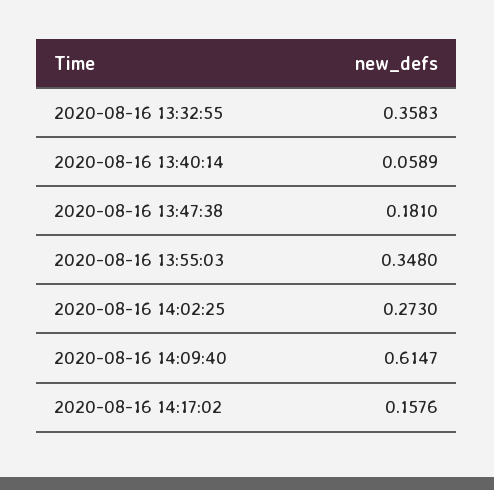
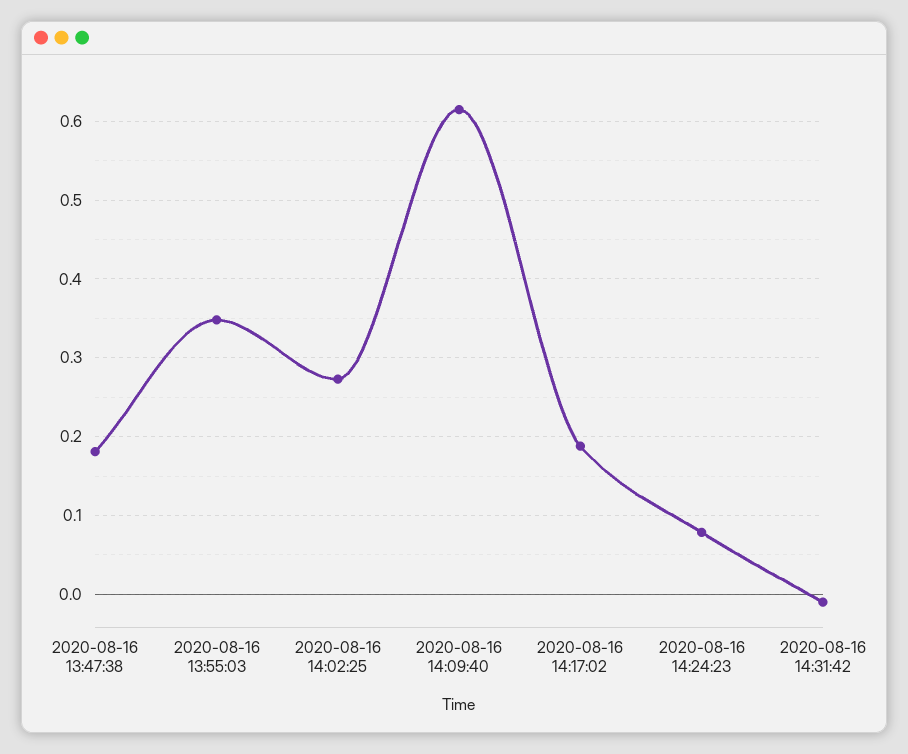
2020-08-16 13:32:55: 0.3583 -> none
2020-08-16 13:40:14: 0.0589 -> none
2020-08-16 14:17:02: 0.1576 -> 0.19
2020-08-16 14:24:23: none -> 0.08
2020-08-16 14:31:42: none -> -0.01

